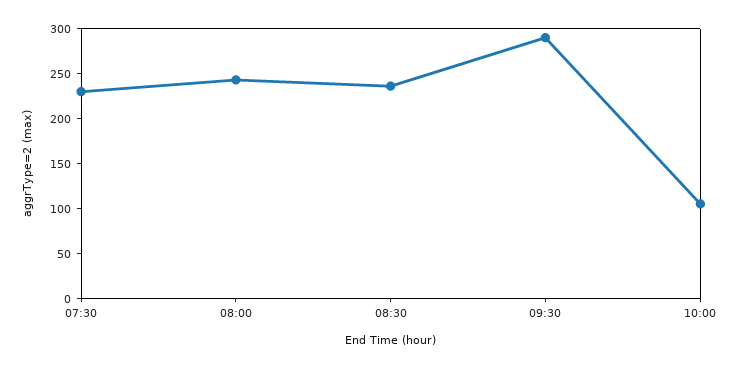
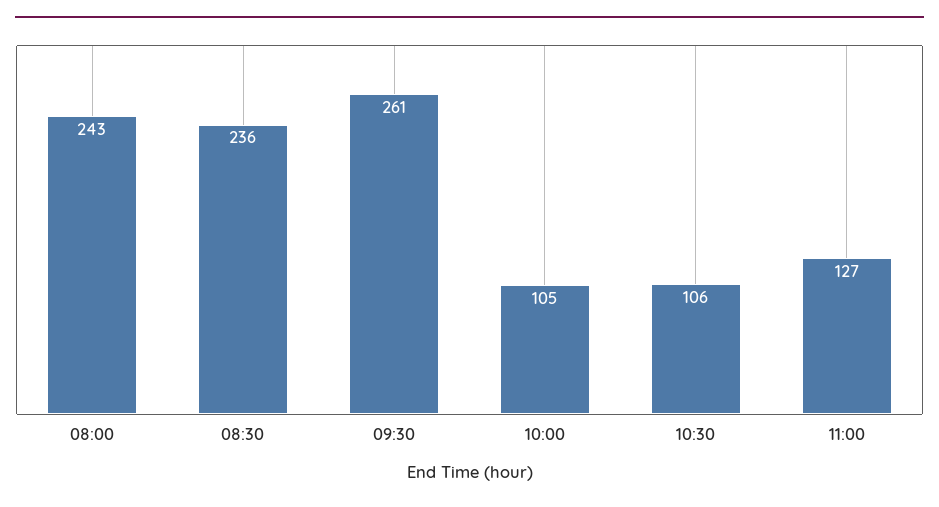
07:30: 230 -> none
09:30: 290 -> 261
10:30: none -> 106
11:00: none -> 127

